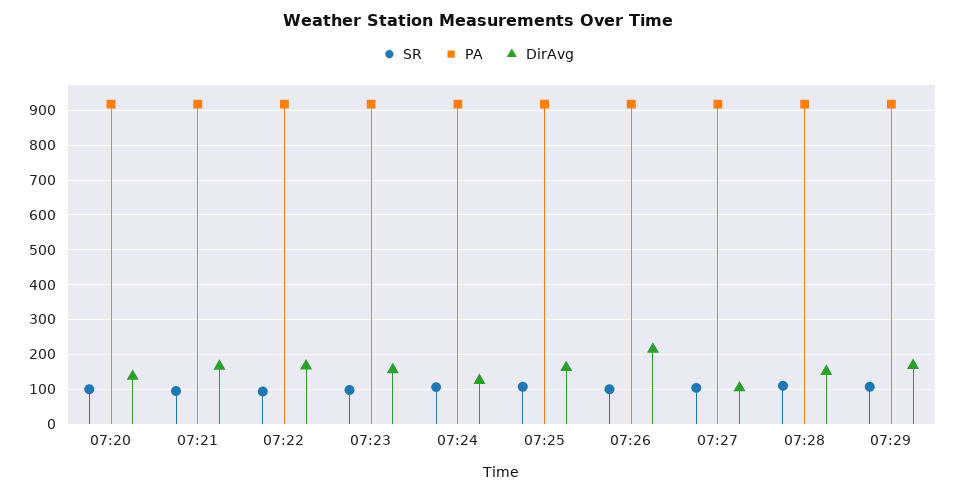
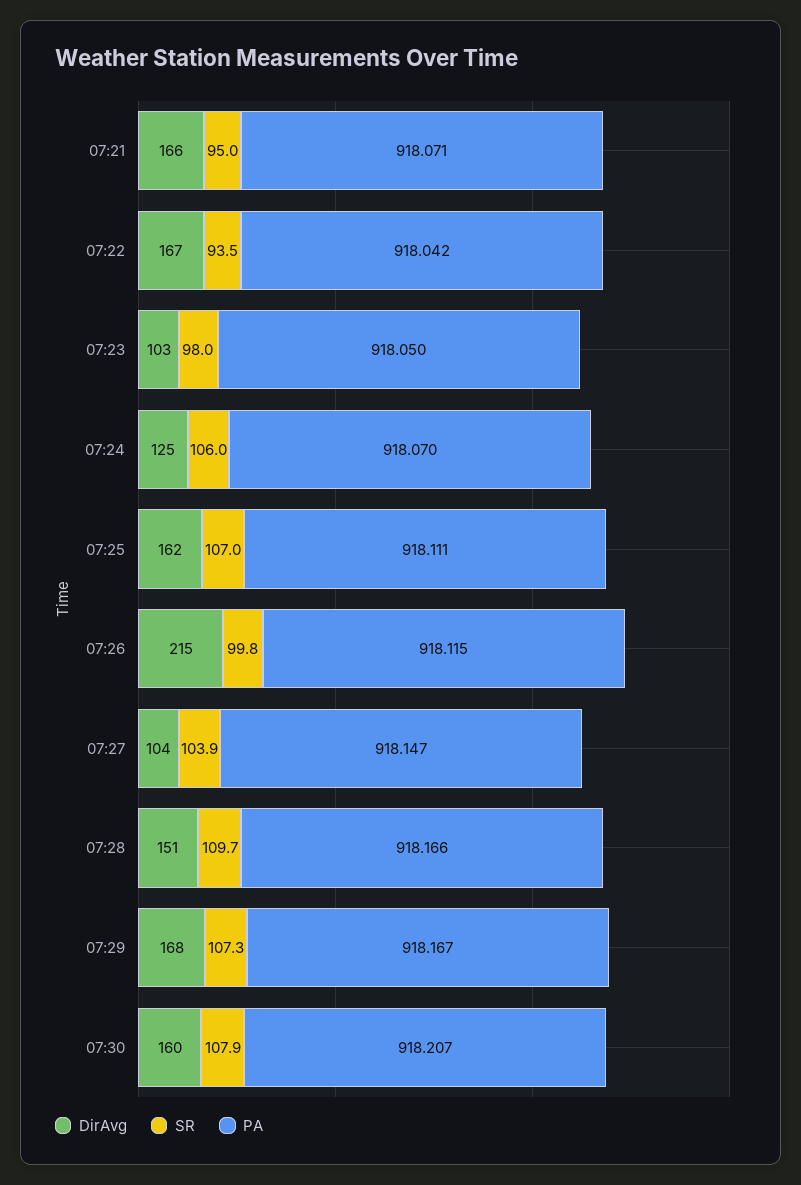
SR, 07:20: 100 -> none
PA, 07:20: 920 -> none
DirAvg, 07:20: 140 -> none
DirAvg, 07:23: 160 -> 103
DirAvg, 07:30: none -> 160
SR, 07:30: none -> 107.9
PA, 07:30: none -> 918.207

